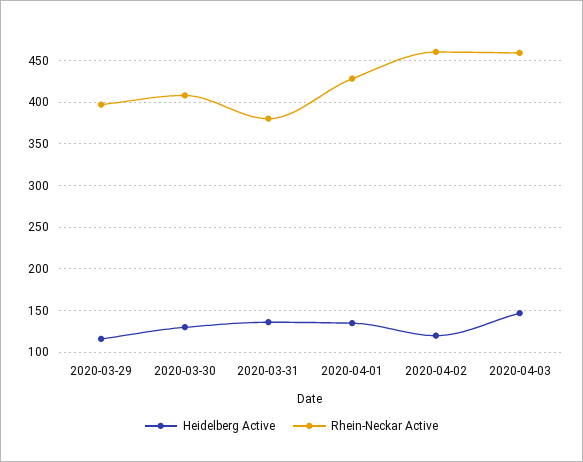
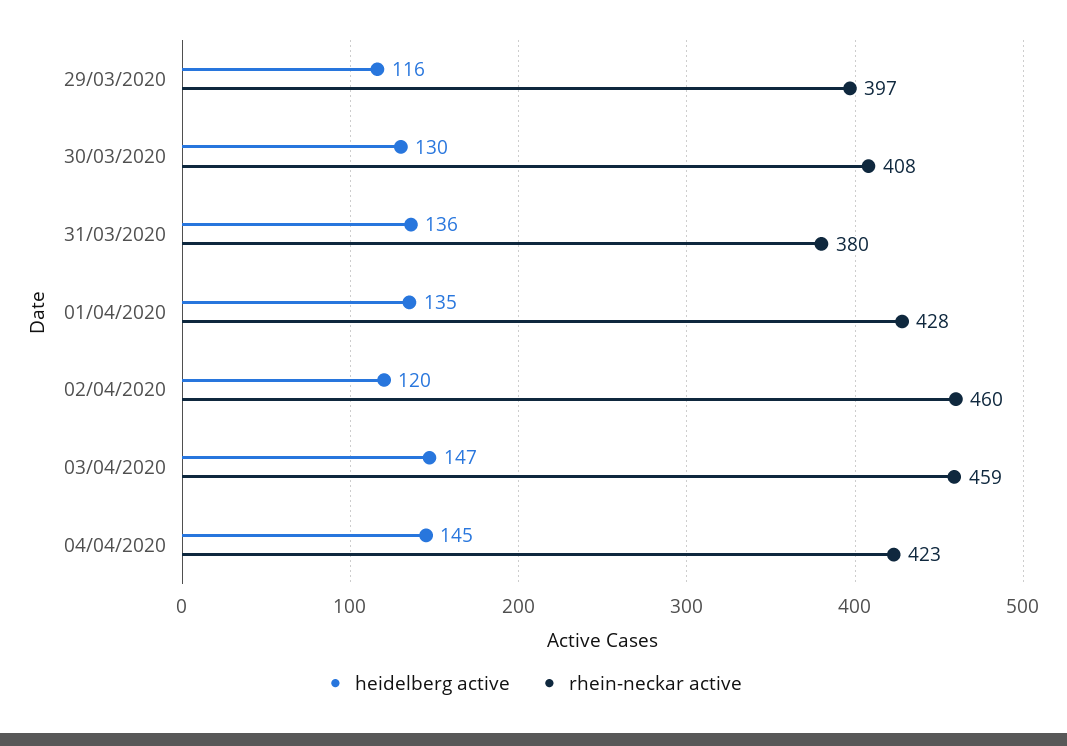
Heidelberg Active, 04/04/2020: none -> 145
Rhein-Neckar Active, 04/04/2020: none -> 423

